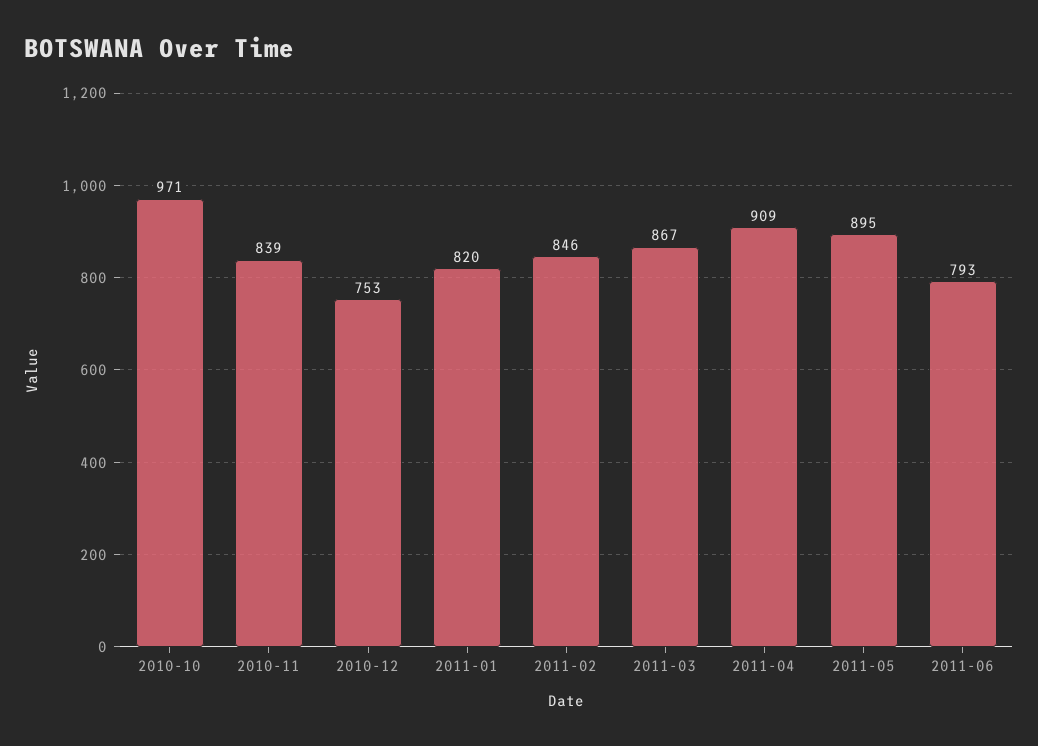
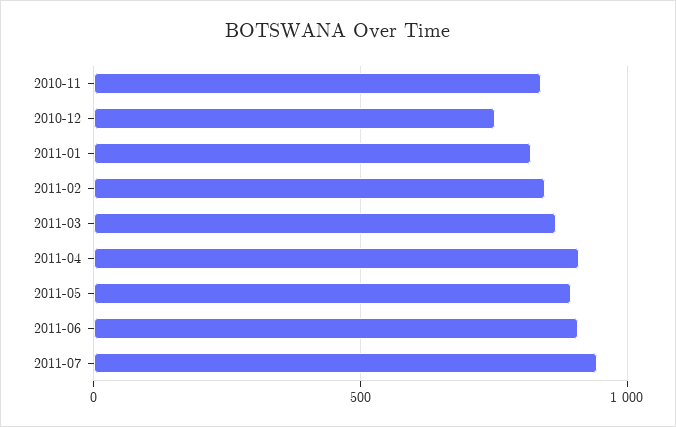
2010-10: 971 -> none
2011-06: 793 -> 900
2011-07: none -> 950

